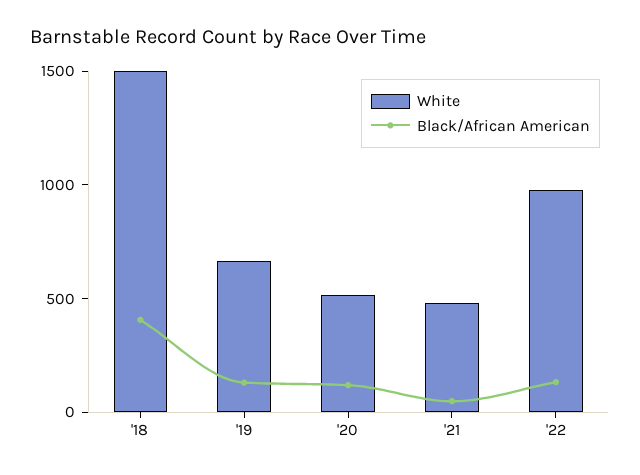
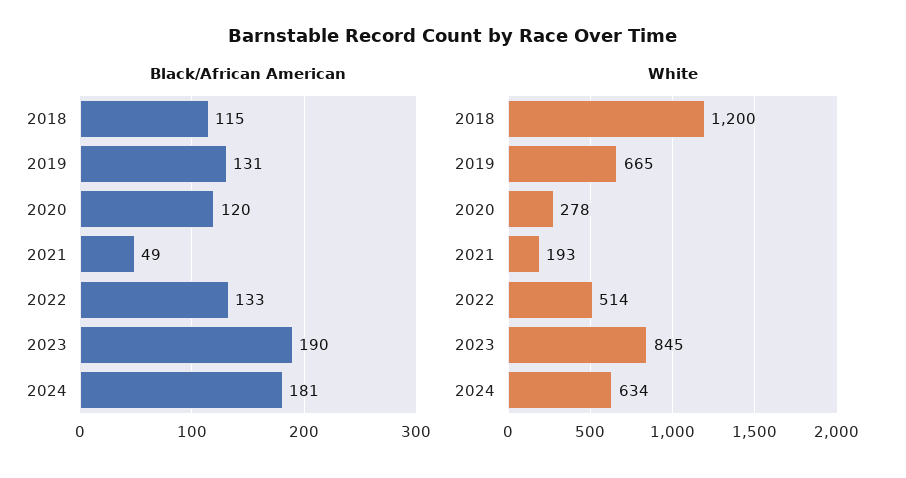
White, '18: 1500 -> 1200
Black/African American, '18: 400 -> 115
White, '20: 500 -> 278
White, '21: 500 -> 193
White, '22: 1000 -> 514
Black/African American, 2023: none -> 190
Black/African American, 2024: none -> 181
White, 2023: none -> 845
White, 2024: none -> 634

